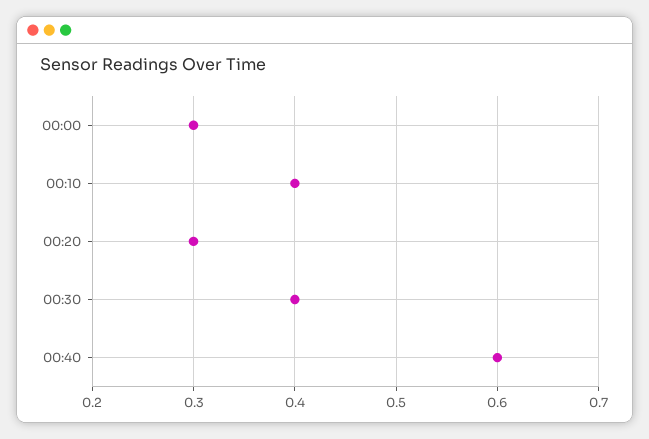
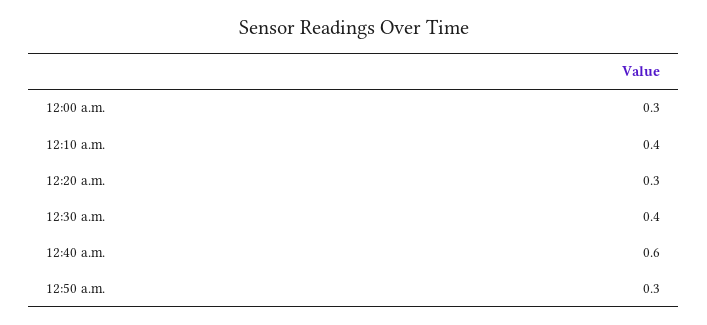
12:50 a.m.: none -> 0.3

